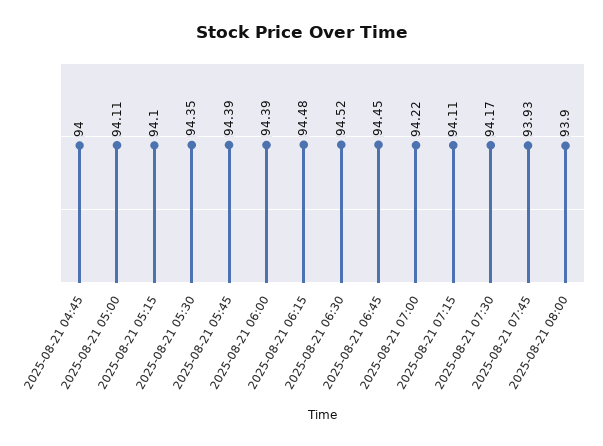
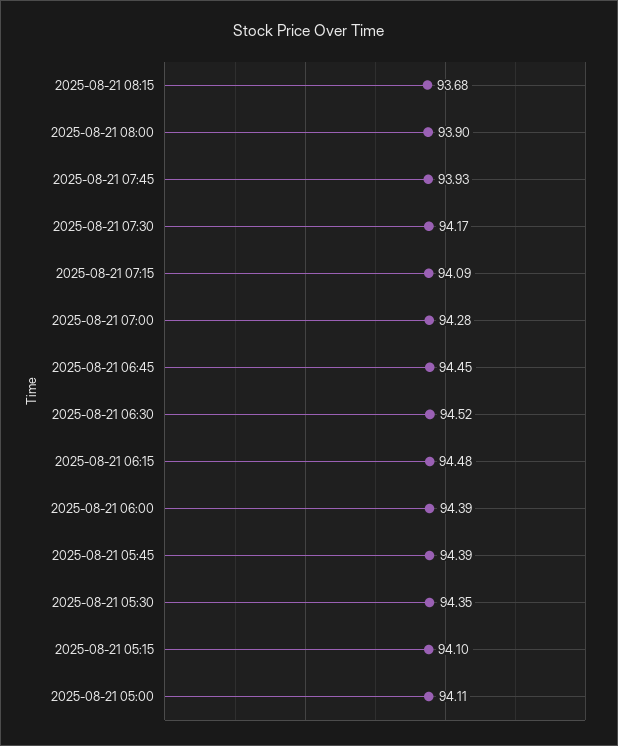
2025-08-21 04:45: 94 -> none
2025-08-21 07:00: 94.22 -> 94.28
2025-08-21 07:15: 94.11 -> 94.09
2025-08-21 08:15: none -> 93.68

